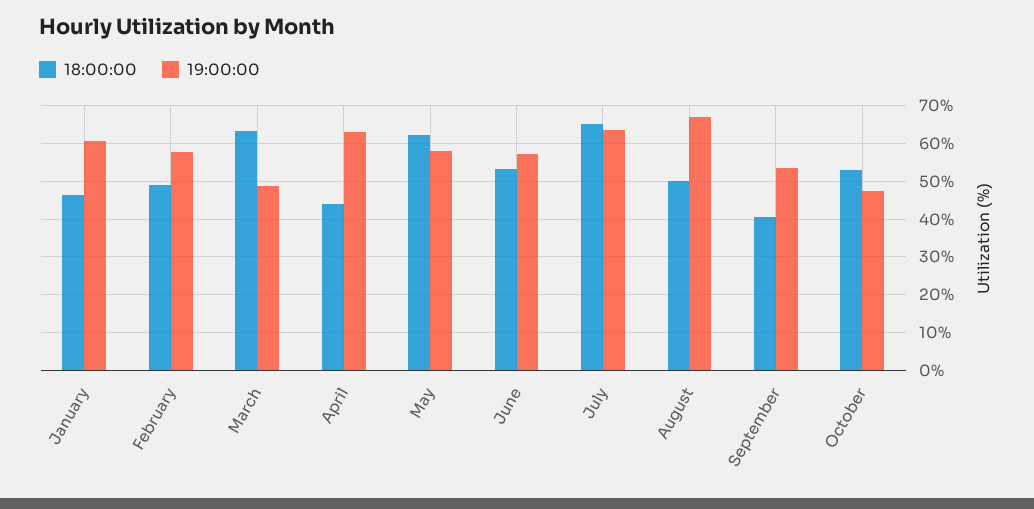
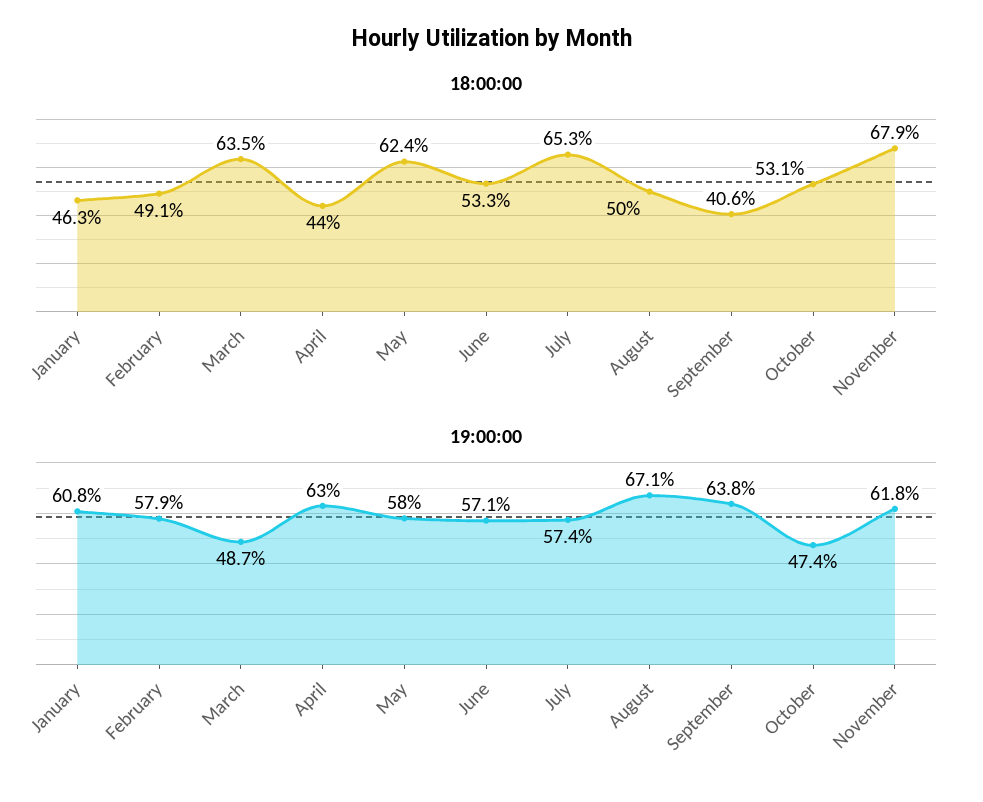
19:00:00, July: 64 -> 57.4
19:00:00, September: 54 -> 63.8
18:00:00, November: none -> 67.9
19:00:00, November: none -> 61.8

